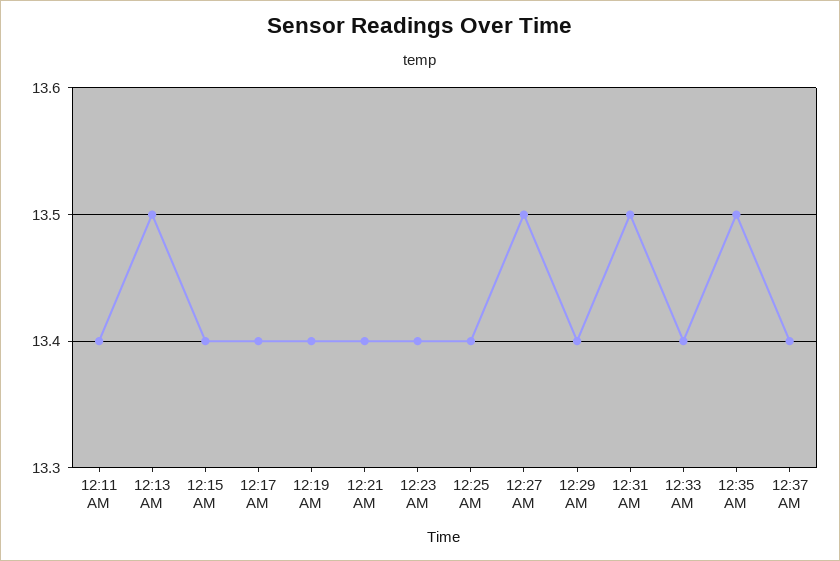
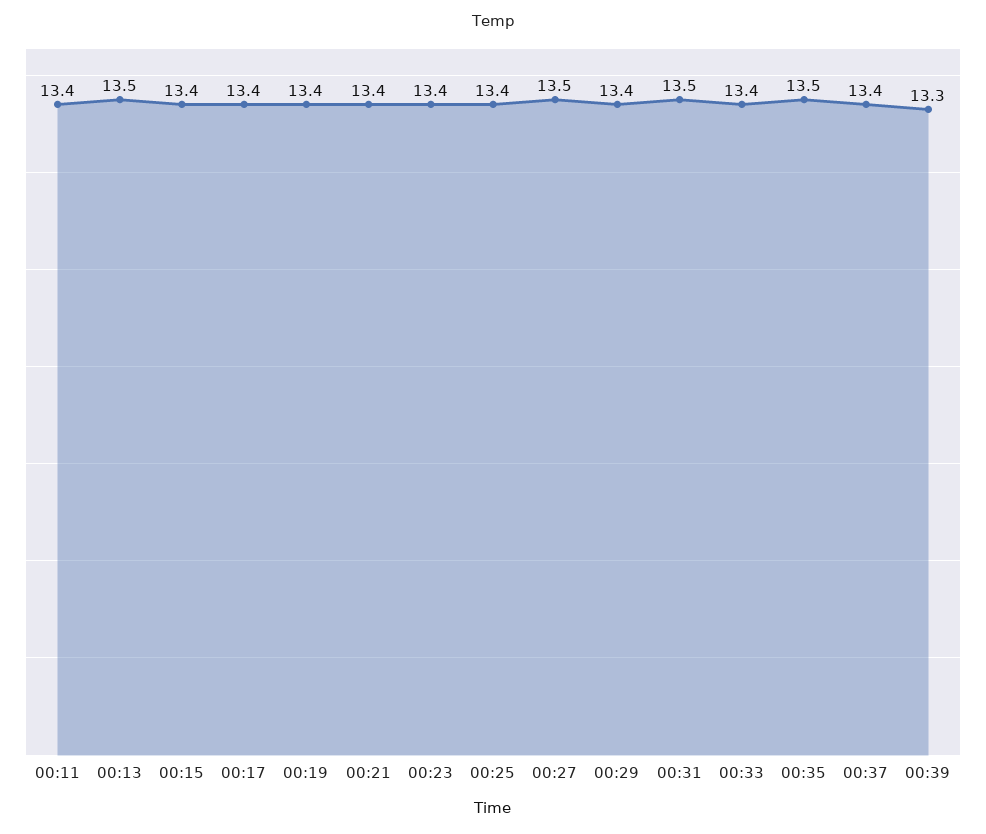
00:39: none -> 13.3

